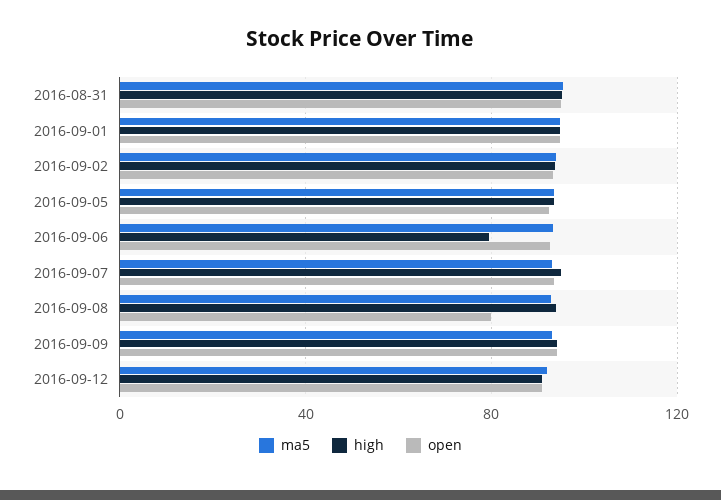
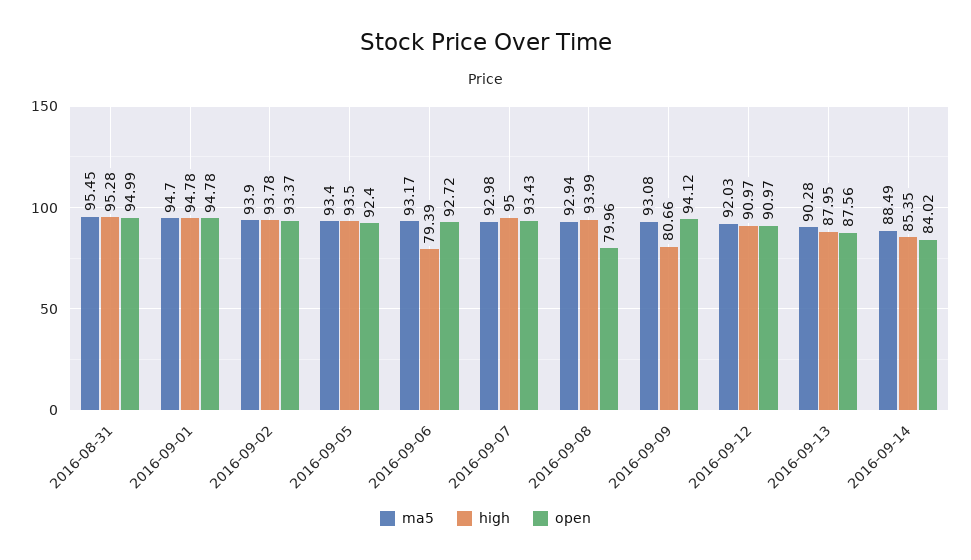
high, 2016-09-09: 95 -> 80.66
ma5, 2016-09-13: none -> 90.28
high, 2016-09-13: none -> 87.95
open, 2016-09-13: none -> 87.56
ma5, 2016-09-14: none -> 88.49
high, 2016-09-14: none -> 85.35
open, 2016-09-14: none -> 84.02

